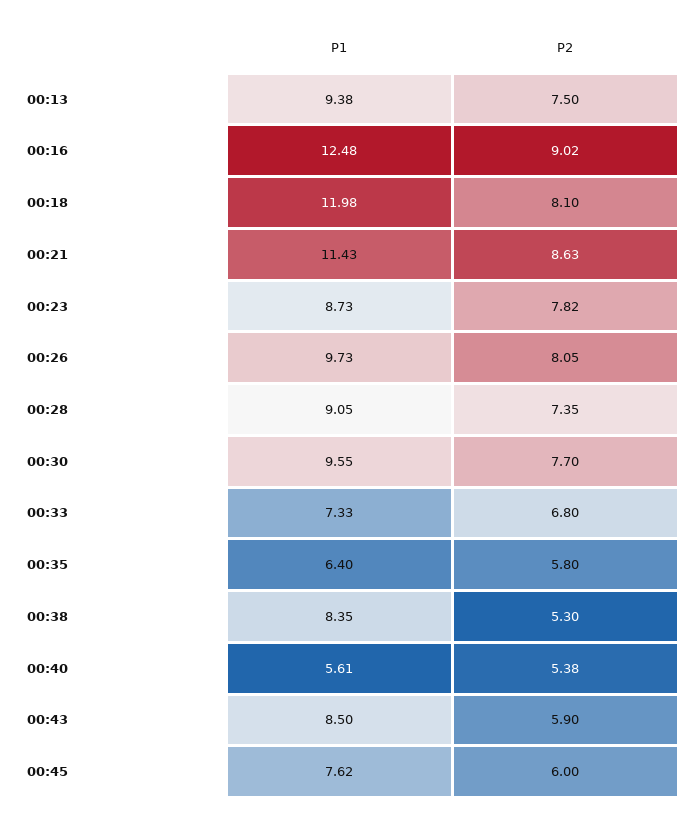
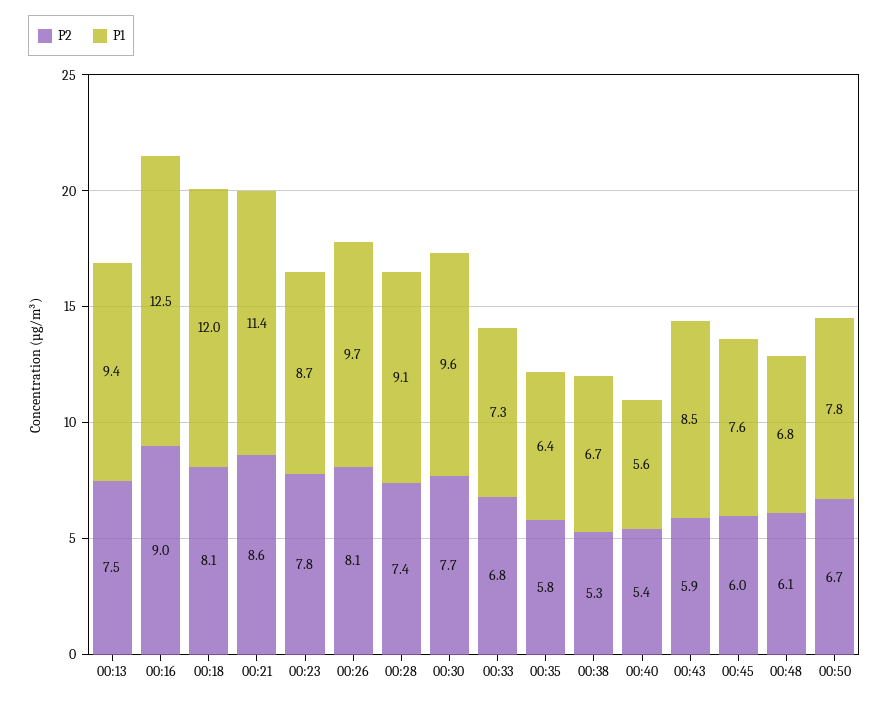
P1, 00:38: 8.35 -> 6.7
P2, 00:48: none -> 6.1
P1, 00:48: none -> 6.8
P2, 00:50: none -> 6.7
P1, 00:50: none -> 7.8

